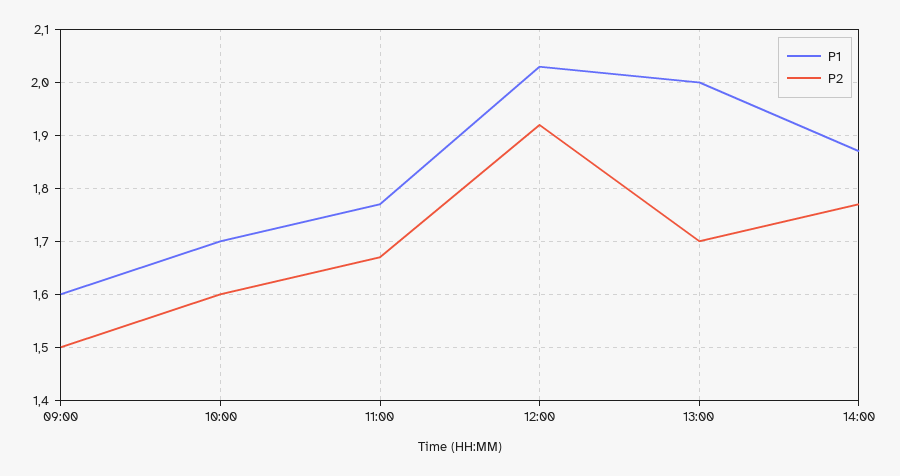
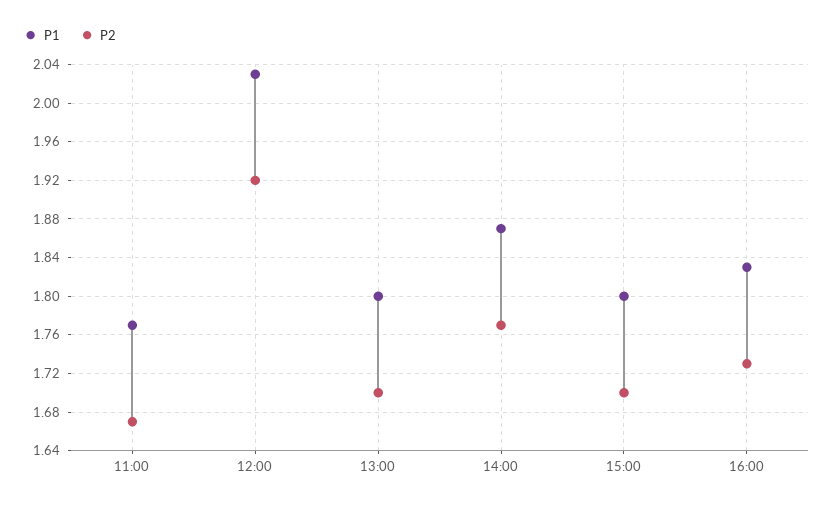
P1, 09:00: 1.6 -> none
P2, 09:00: 1.5 -> none
P1, 10:00: 1.7 -> none
P2, 10:00: 1.6 -> none
P1, 13:00: 2 -> 1.8
P1, 15:00: none -> 1.8
P2, 15:00: none -> 1.7
P1, 16:00: none -> 1.83
P2, 16:00: none -> 1.73

